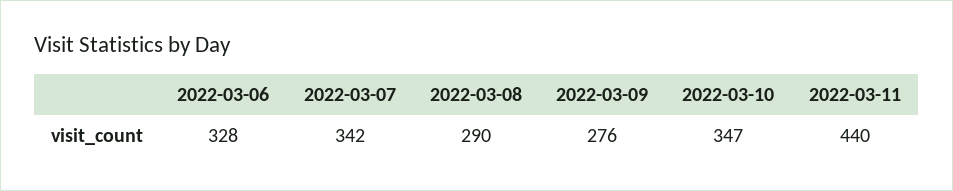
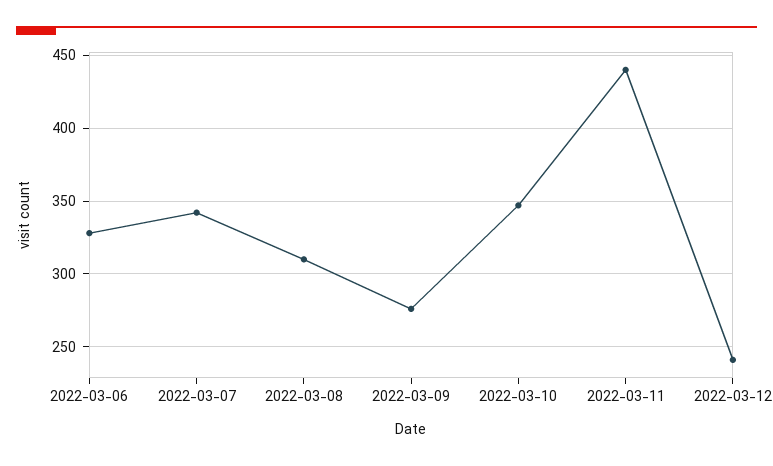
2022-03-08: 290 -> 310
2022-03-12: none -> 240

